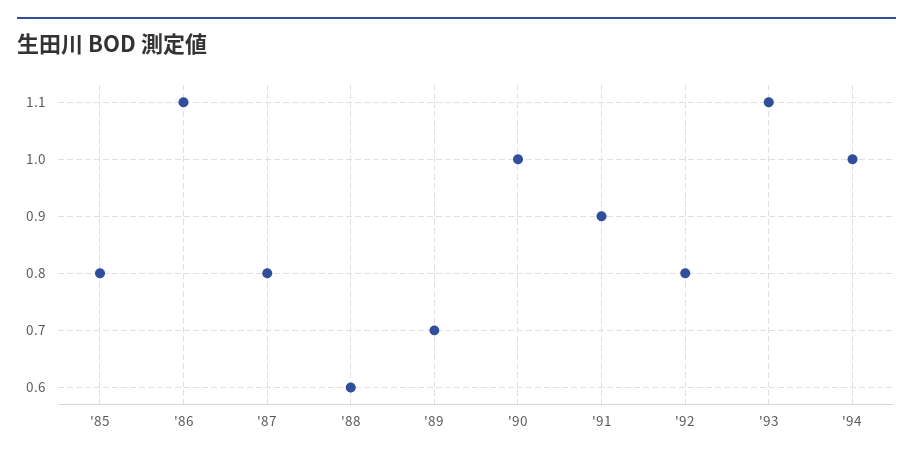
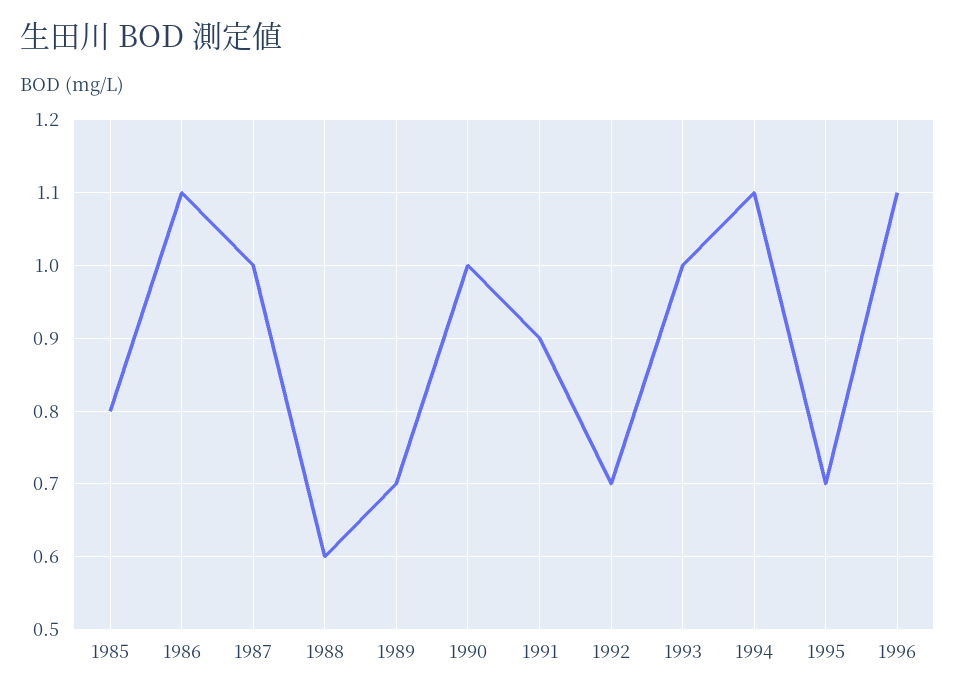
'87: 0.8 -> 1
'92: 0.8 -> 0.7
'93: 1.1 -> 1
'94: 1 -> 1.1
1995: none -> 0.7
1996: none -> 1.1

